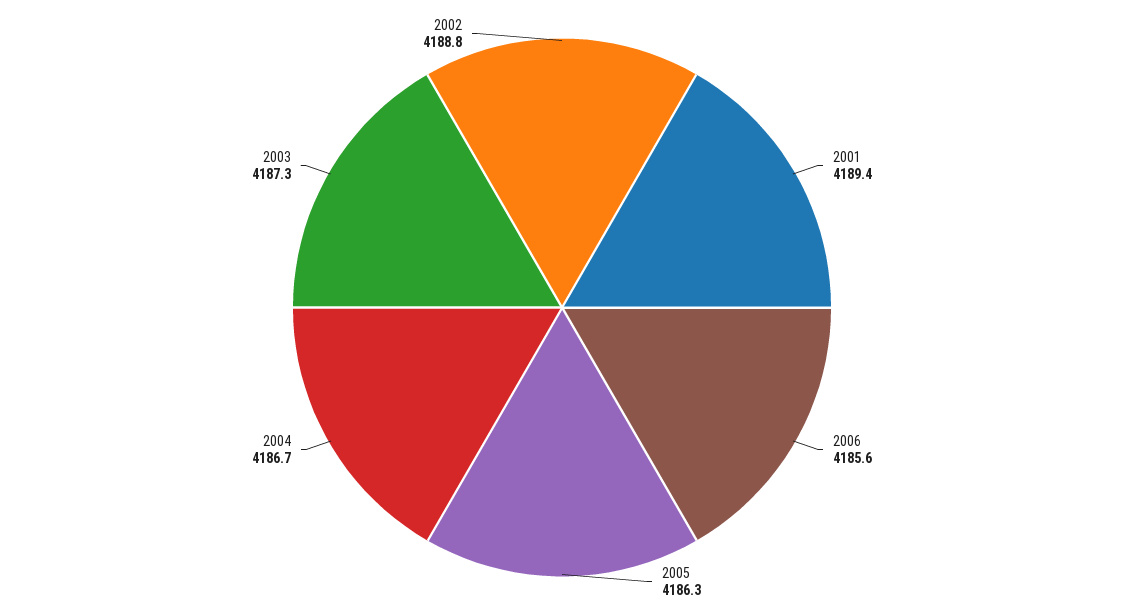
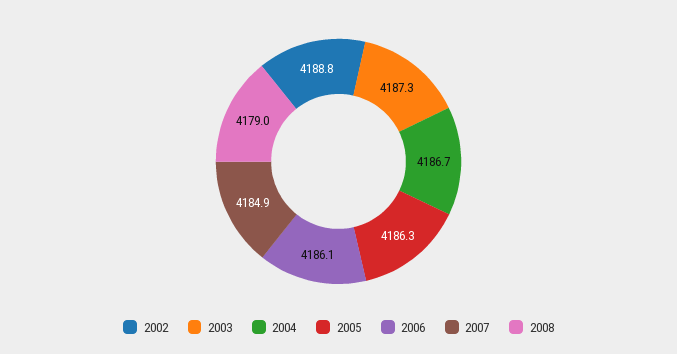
2001: 4189.4 -> none
2006: 4185.6 -> 4186.1
2007: none -> 4184.9
2008: none -> 4179

